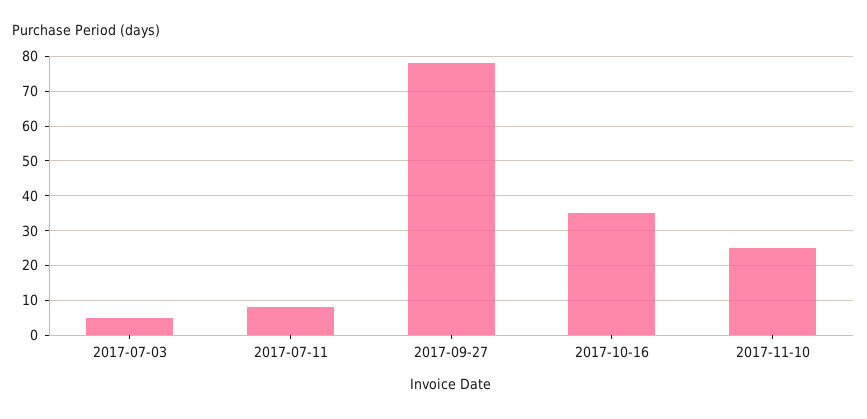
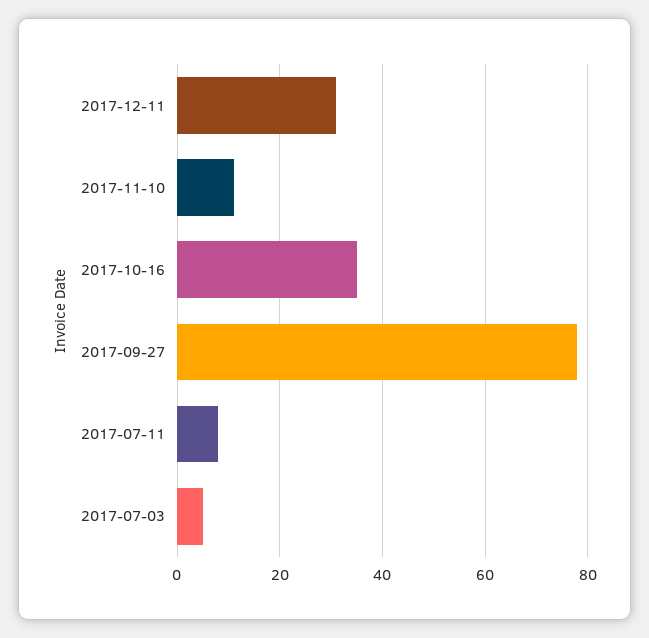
2017-11-10: 25 -> 10
2017-12-11: none -> 30

